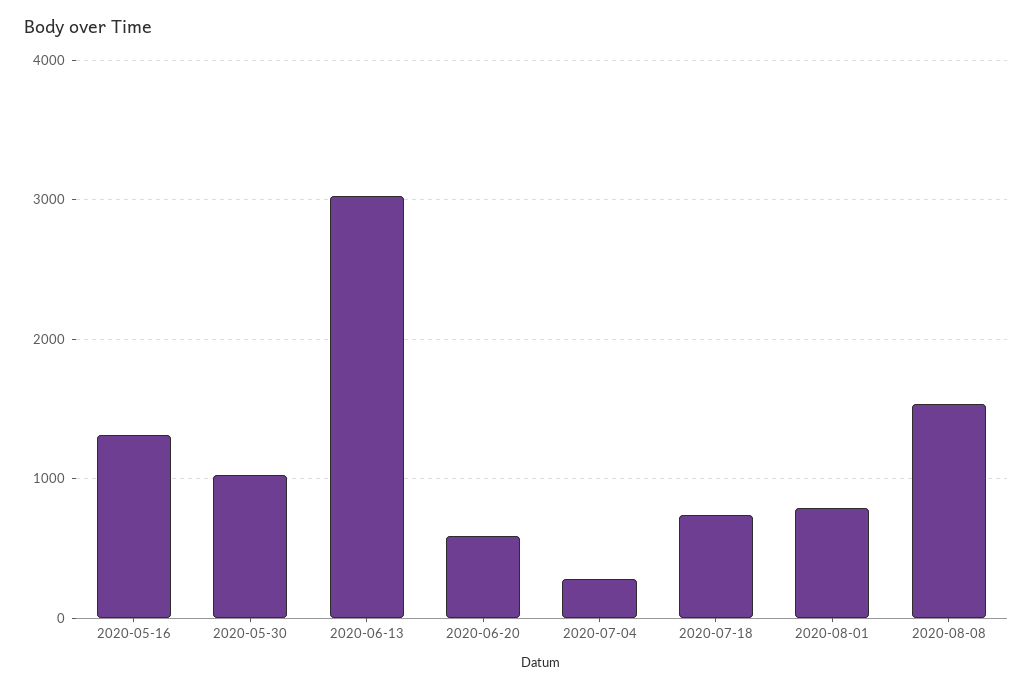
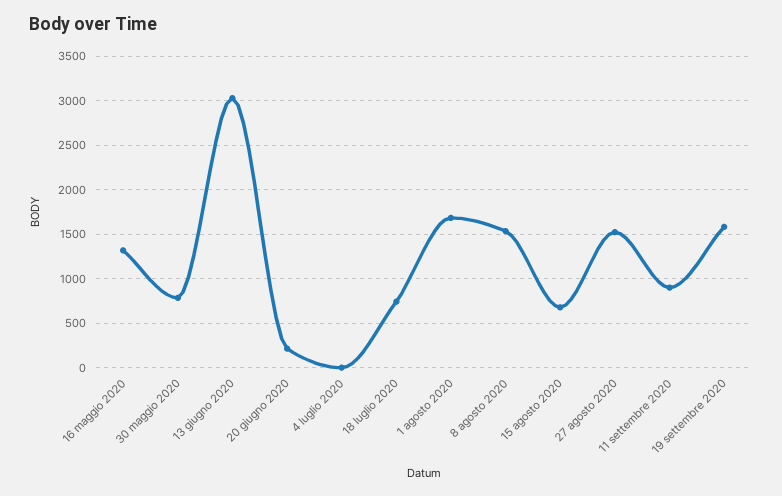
2020-05-30: 1000 -> 800
2020-06-20: 600 -> 200
2020-07-04: 300 -> 0
2020-08-01: 800 -> 1700
15 agosto 2020: none -> 700
27 agosto 2020: none -> 1500
11 settembre 2020: none -> 900
19 settembre 2020: none -> 1600

